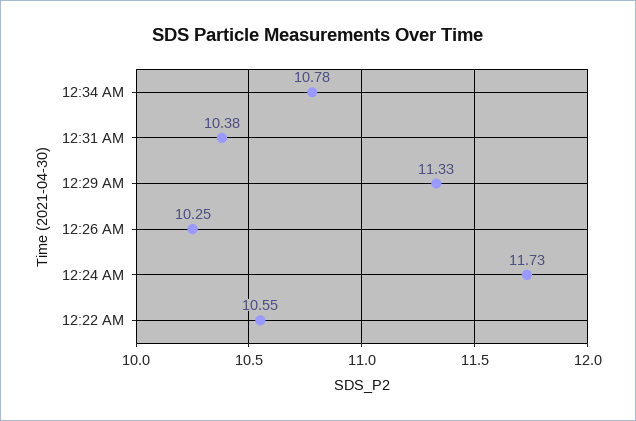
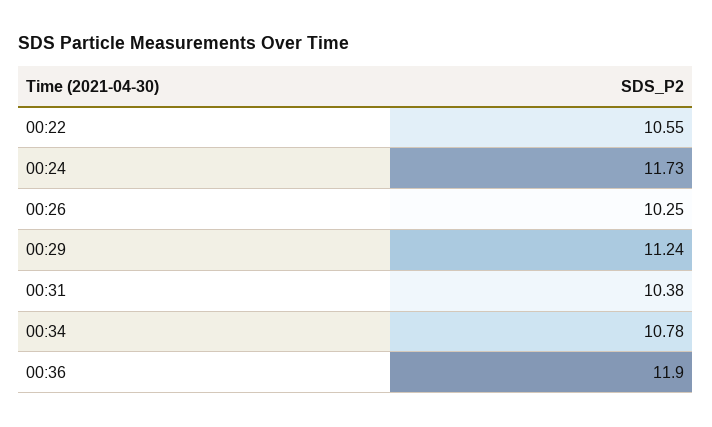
12:29 AM: 11.33 -> 11.24
00:36: none -> 11.9

